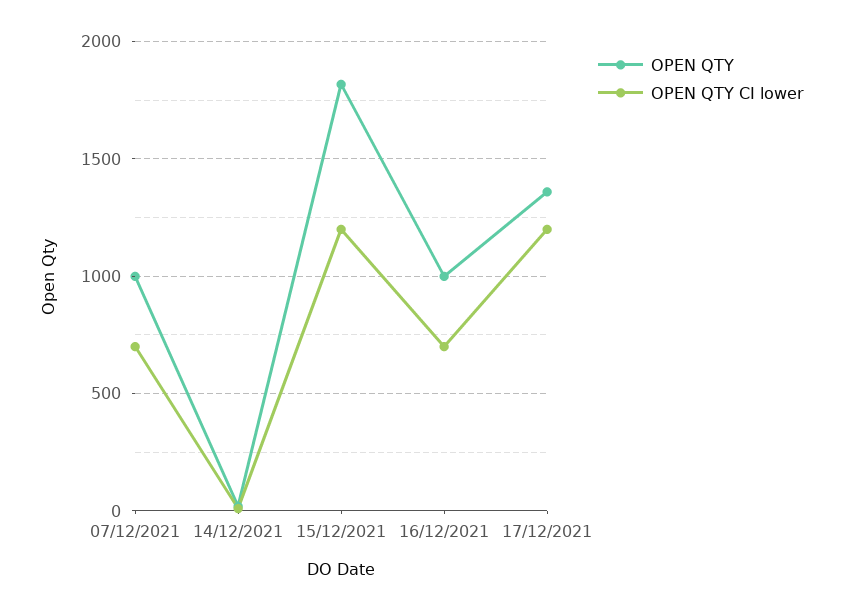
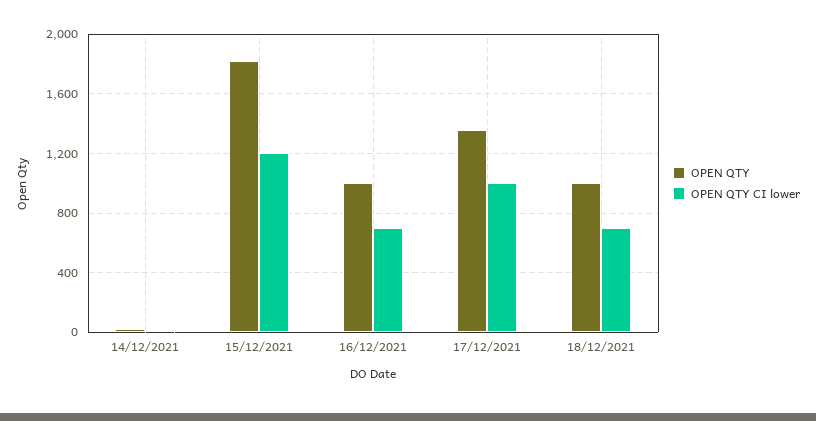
OPEN QTY, 07/12/2021: 1000 -> none
OPEN QTY CI lower, 07/12/2021: 700 -> none
OPEN QTY CI lower, 17/12/2021: 1200 -> 1000
OPEN QTY, 18/12/2021: none -> 1000
OPEN QTY CI lower, 18/12/2021: none -> 700

